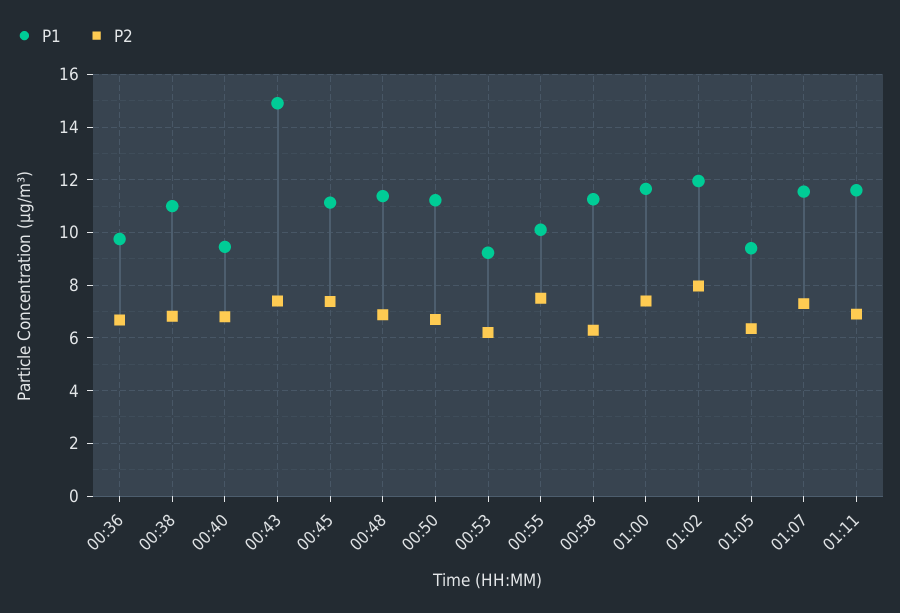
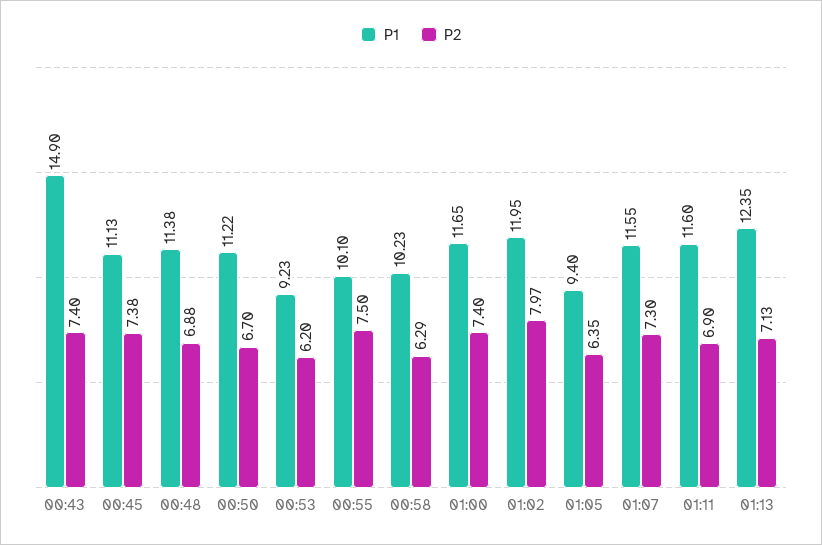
P1, 00:36: 9.75 -> none
P2, 00:36: 6.75 -> none
P1, 00:38: 11 -> none
P2, 00:38: 6.75 -> none
P1, 00:40: 9.5 -> none
P2, 00:40: 6.75 -> none
P1, 00:58: 11.25 -> 10.23
P1, 01:13: none -> 12.35
P2, 01:13: none -> 7.13

